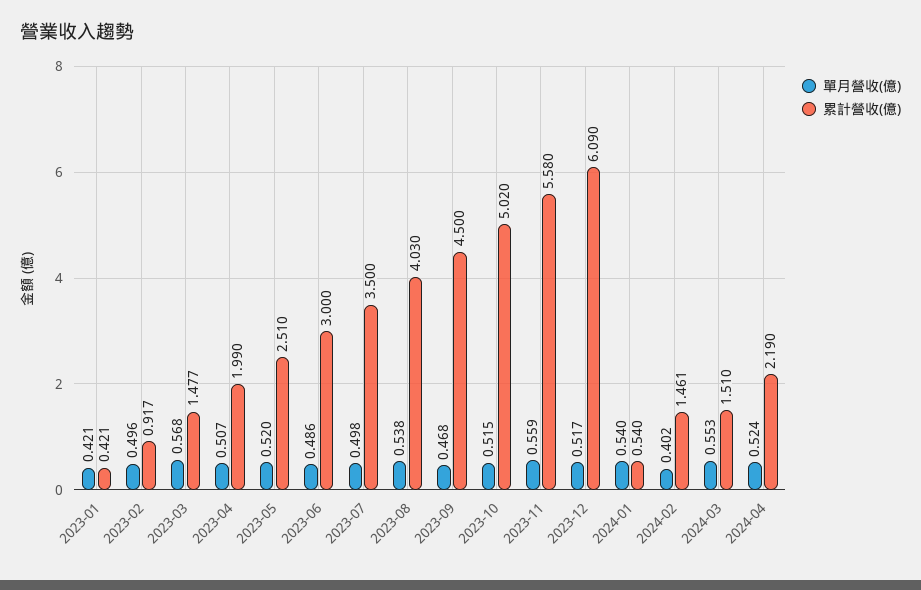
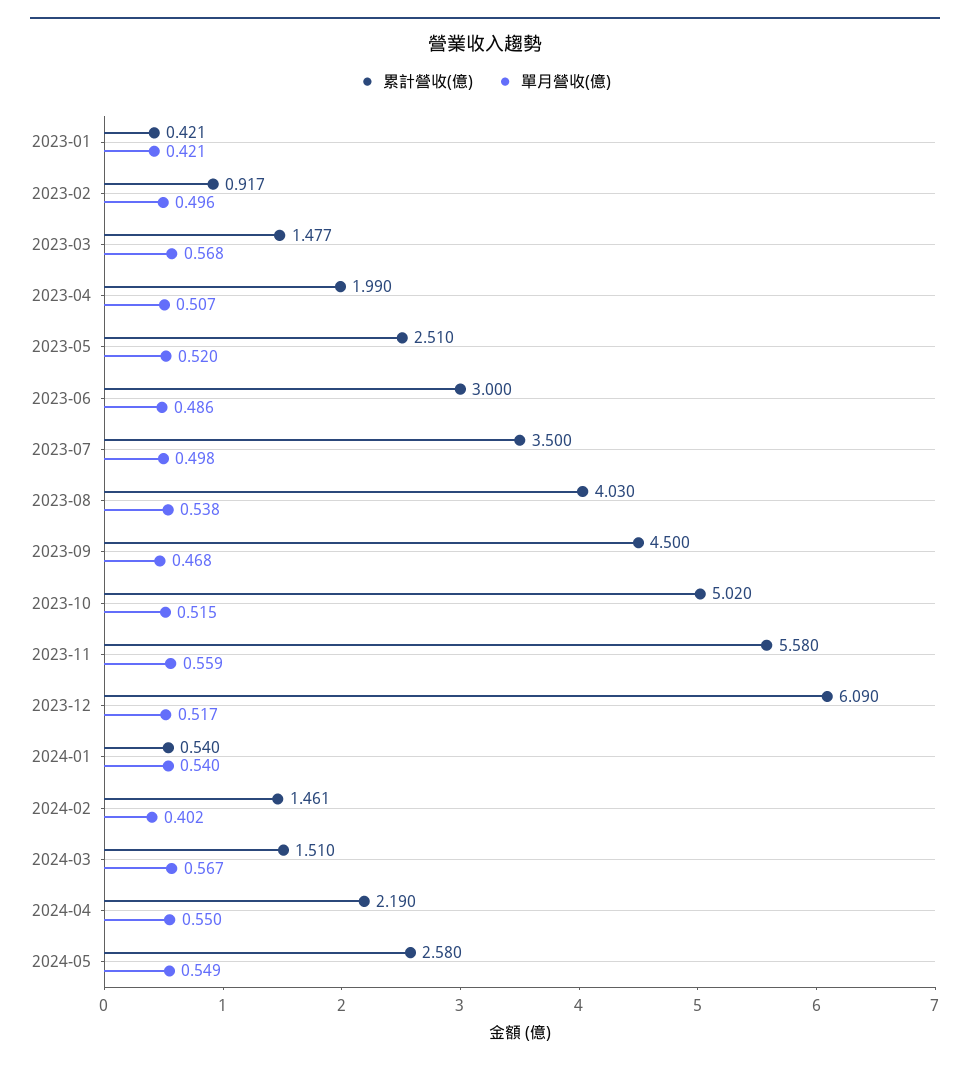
單月營收(億), 2024-03: 0.553 -> 0.567
單月營收(億), 2024-04: 0.524 -> 0.55
累計營收(億), 2024-05: none -> 2.58
單月營收(億), 2024-05: none -> 0.549

